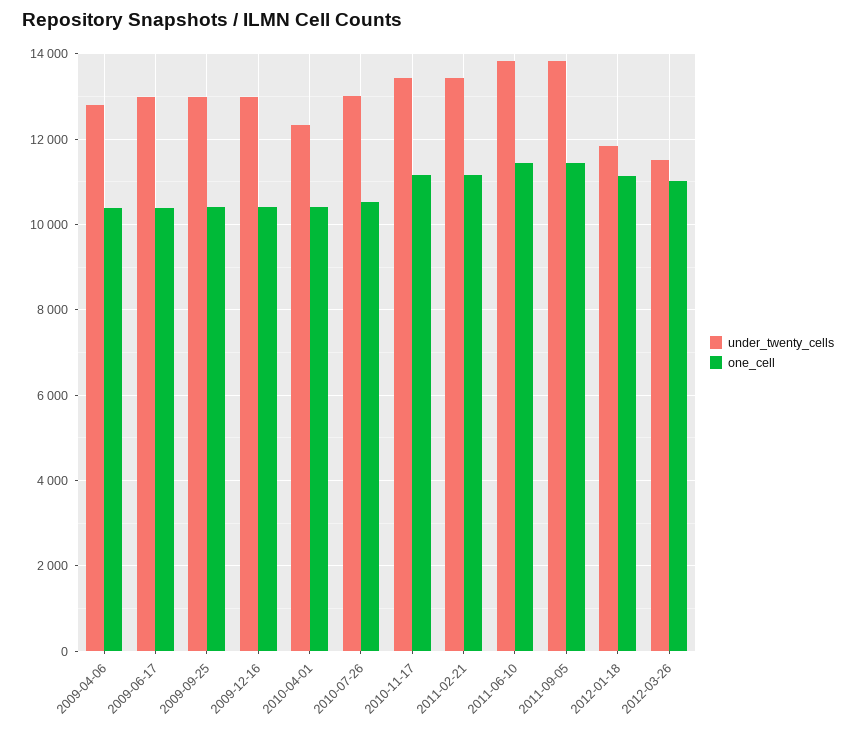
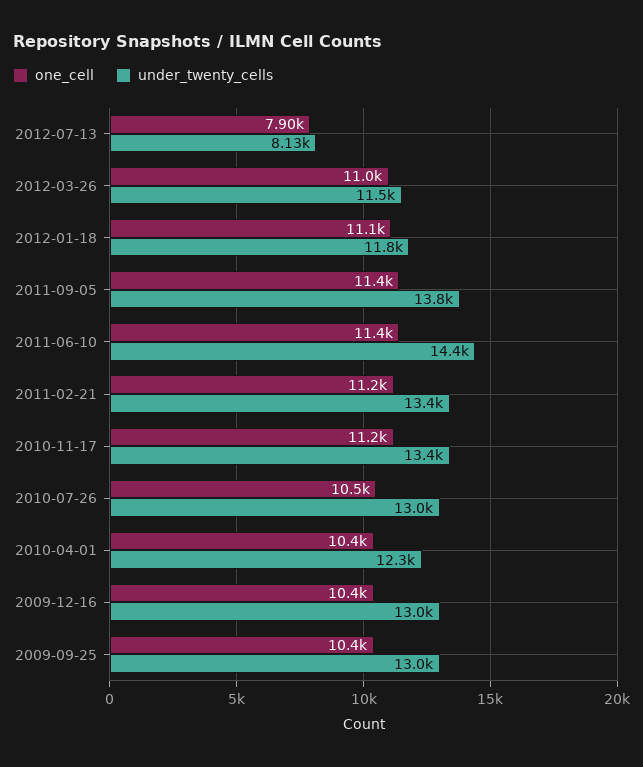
under_twenty_cells, 2009-04-06: 12800 -> none
one_cell, 2009-04-06: 10400 -> none
under_twenty_cells, 2009-06-17: 13000 -> none
one_cell, 2009-06-17: 10400 -> none
under_twenty_cells, 2011-06-10: 13800 -> 14400
one_cell, 2012-07-13: none -> 7900
under_twenty_cells, 2012-07-13: none -> 8130

